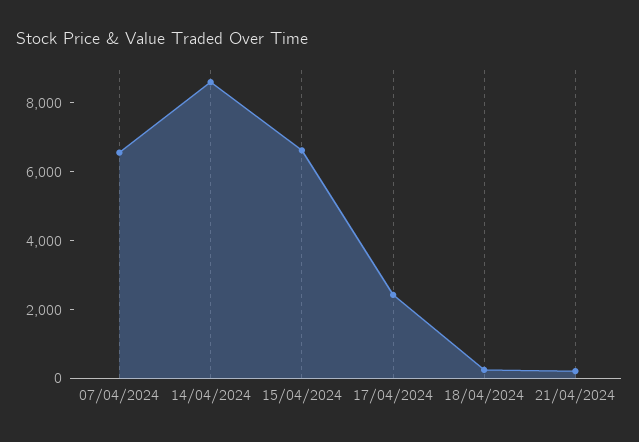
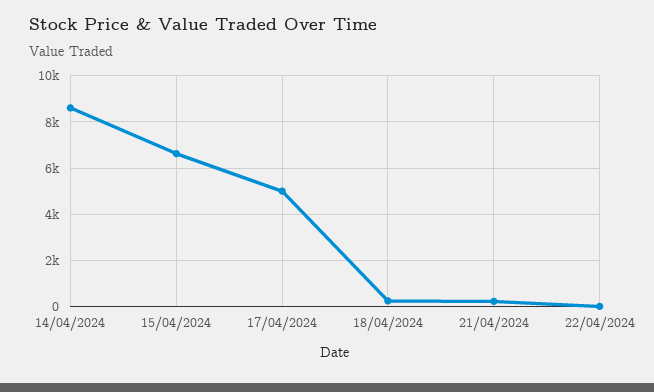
07/04/2024: 6500 -> none
17/04/2024: 2500 -> 5000
22/04/2024: none -> 0

